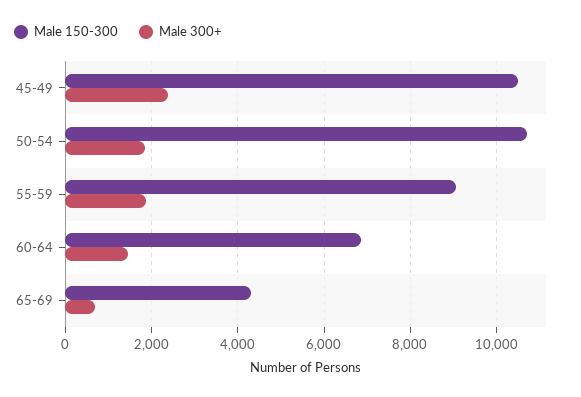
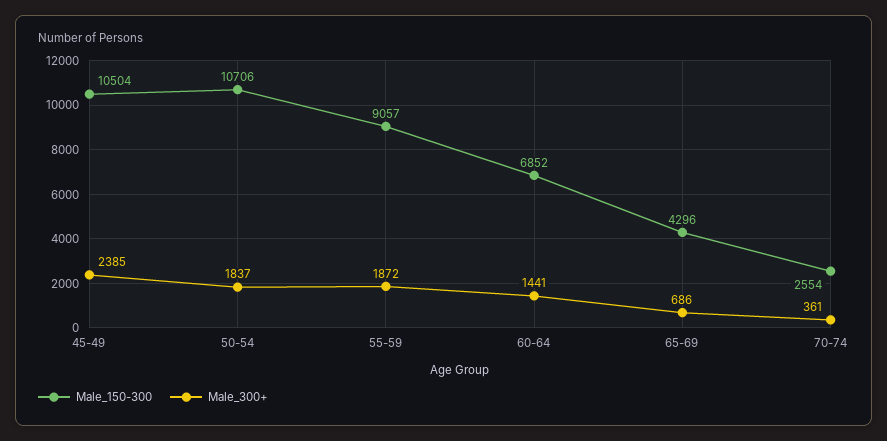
Male 150-300, 70-74: none -> 2554
Male 300+, 70-74: none -> 361

